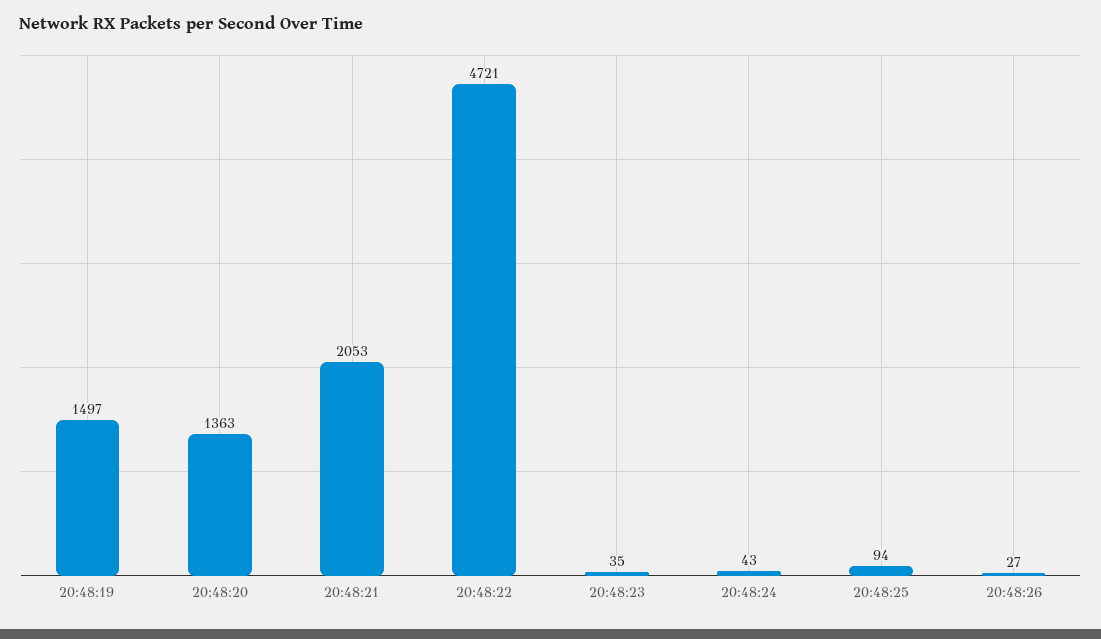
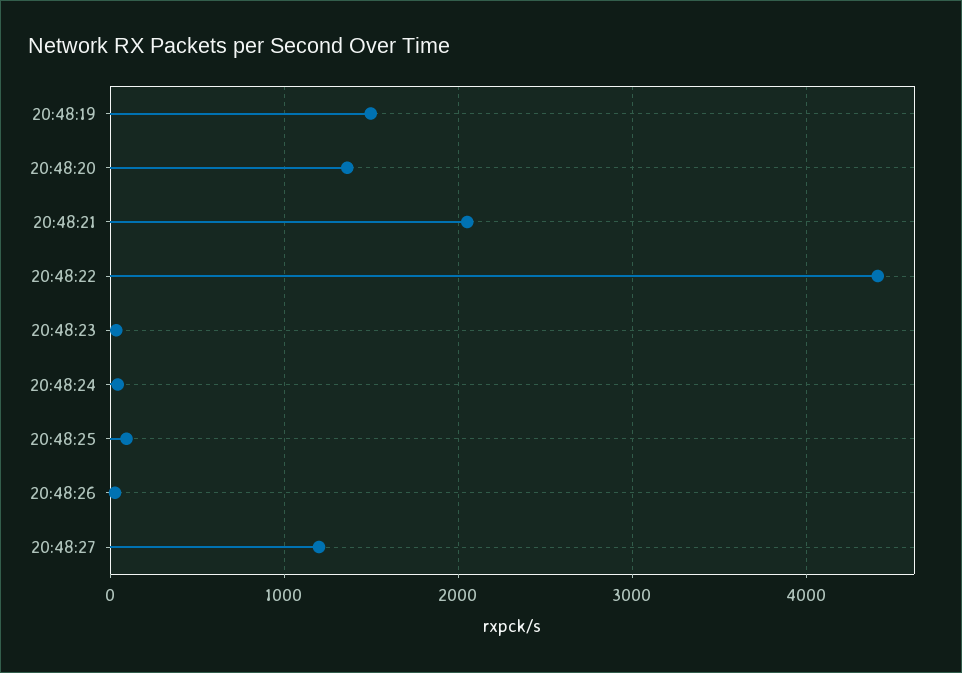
20:48:22: 4721 -> 4400
20:48:27: none -> 1200

